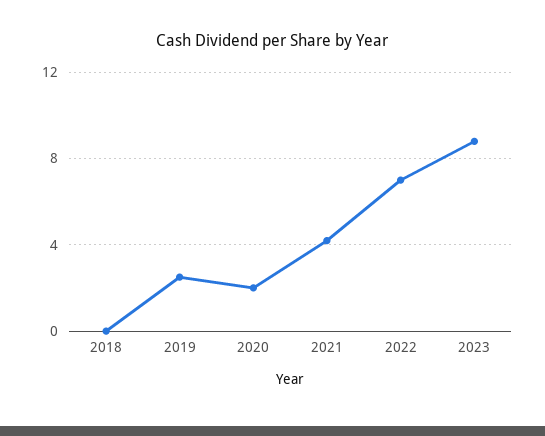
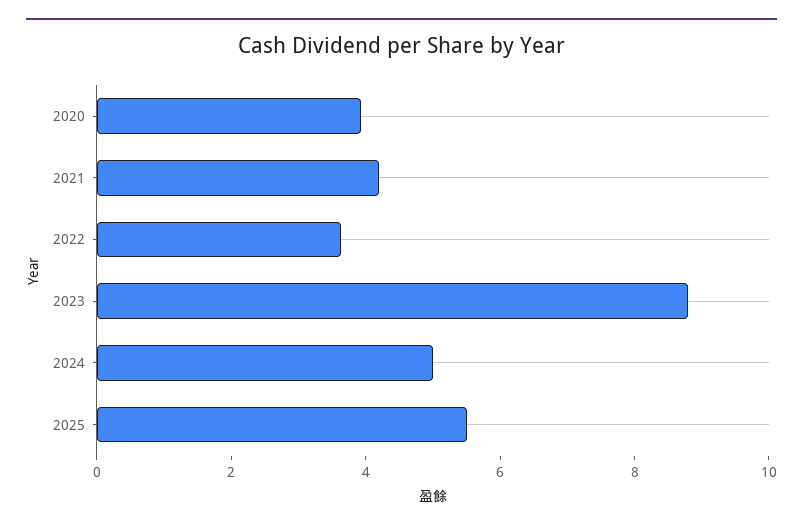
2018: 0 -> none
2019: 2.5 -> none
2020: 2 -> 4
2022: 7 -> 3.5
2024: none -> 5
2025: none -> 5.5

